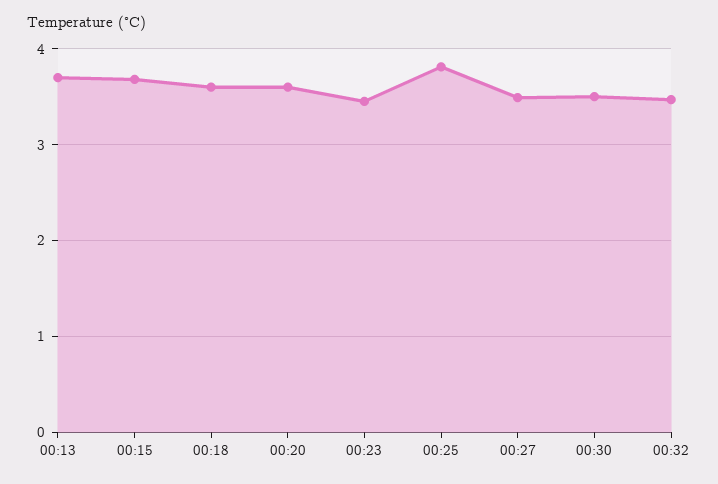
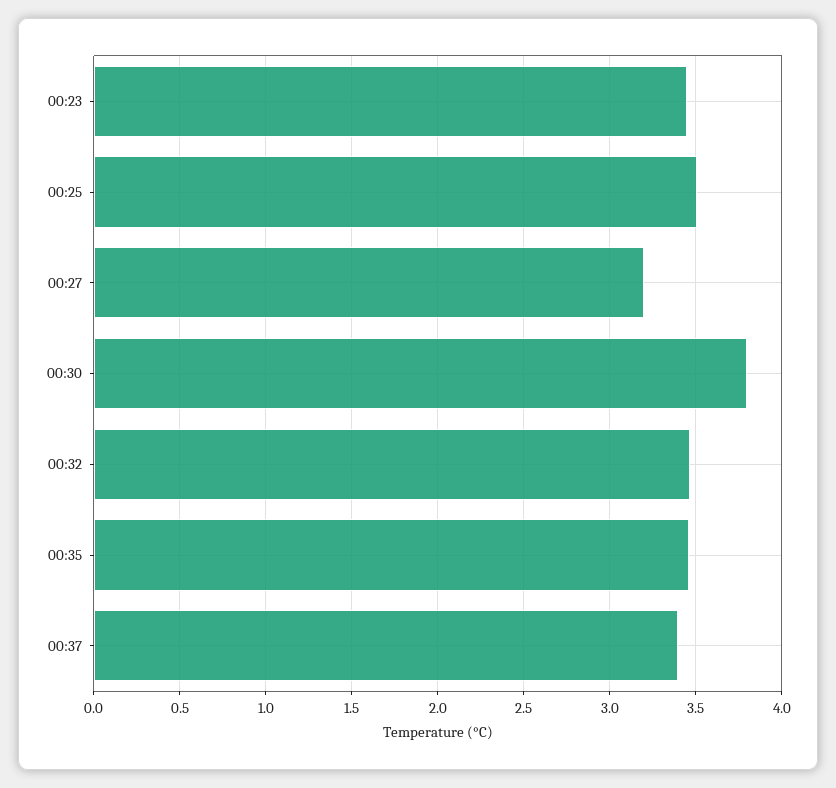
00:13: 3.7 -> none
00:15: 3.7 -> none
00:18: 3.6 -> none
00:20: 3.6 -> none
00:25: 3.8 -> 3.5
00:27: 3.5 -> 3.2
00:30: 3.5 -> 3.8
00:35: none -> 3.45
00:37: none -> 3.4

